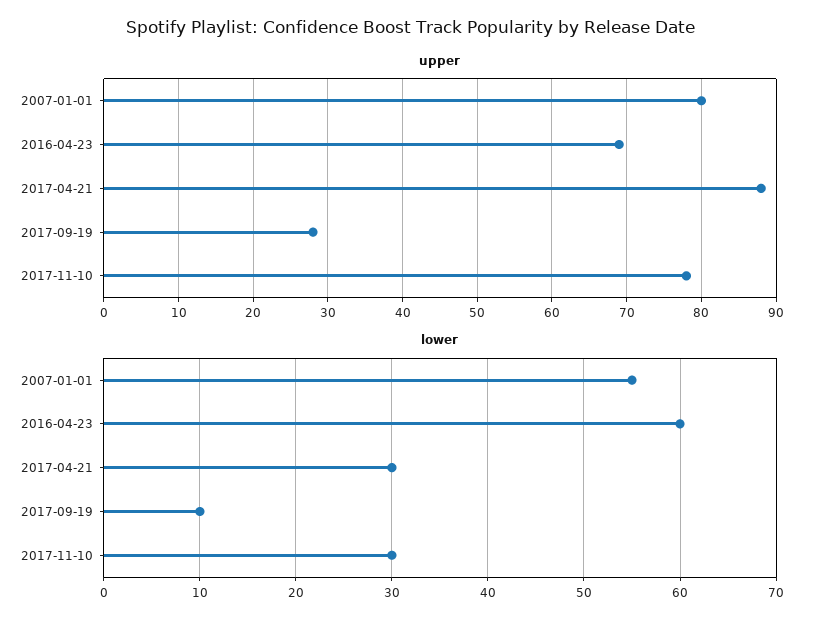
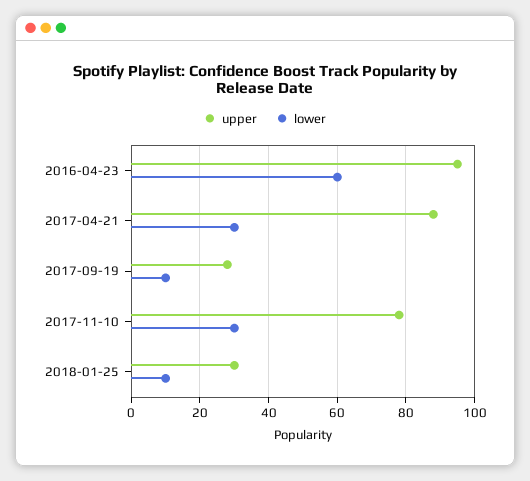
upper, 2007-01-01: 80 -> none
upper, 2016-04-23: 69 -> 95
lower, 2007-01-01: 55 -> none
upper, 2018-01-25: none -> 30
lower, 2018-01-25: none -> 10

